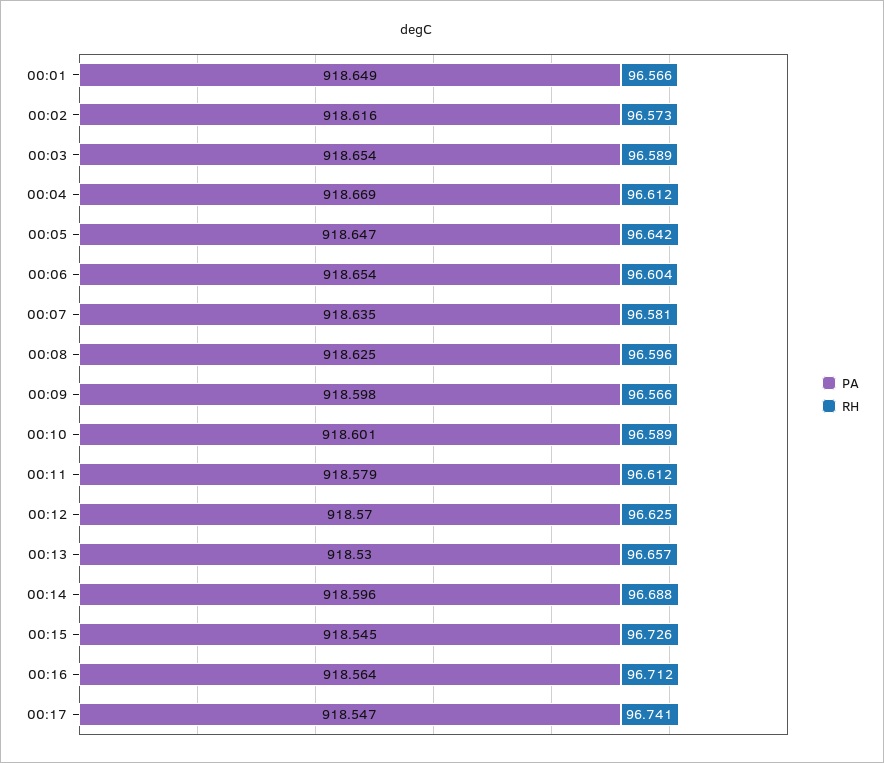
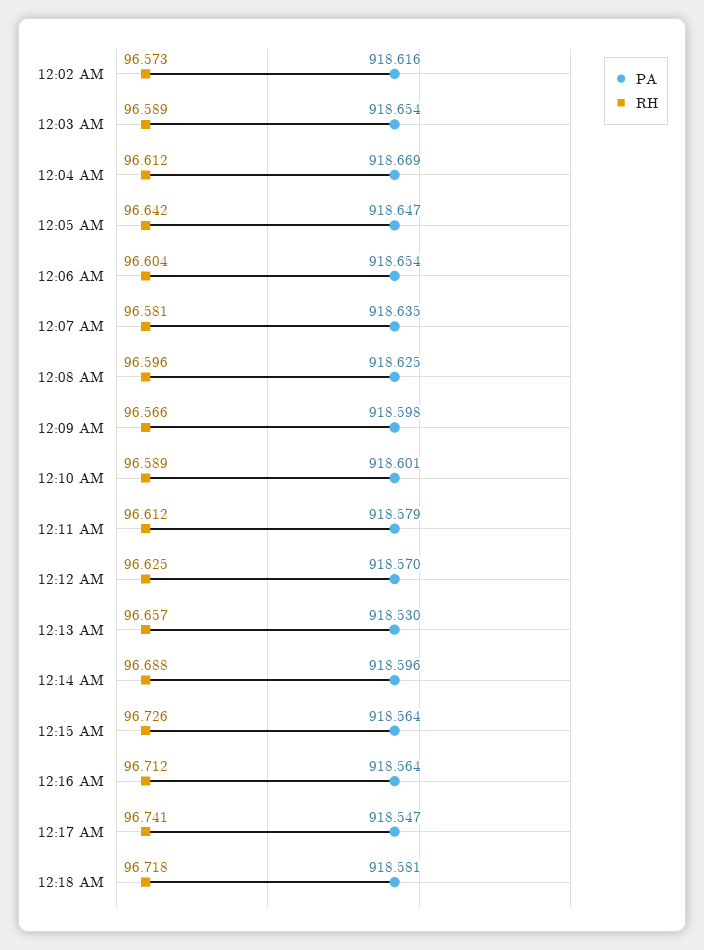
PA, 00:01: 918.649 -> none
RH, 00:01: 96.566 -> none
PA, 00:15: 918.545 -> 918.564
PA, 12:18 AM: none -> 918.581
RH, 12:18 AM: none -> 96.718

